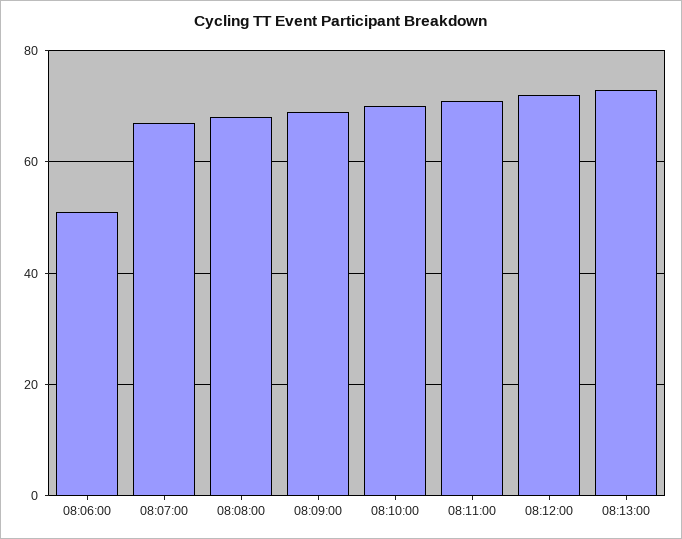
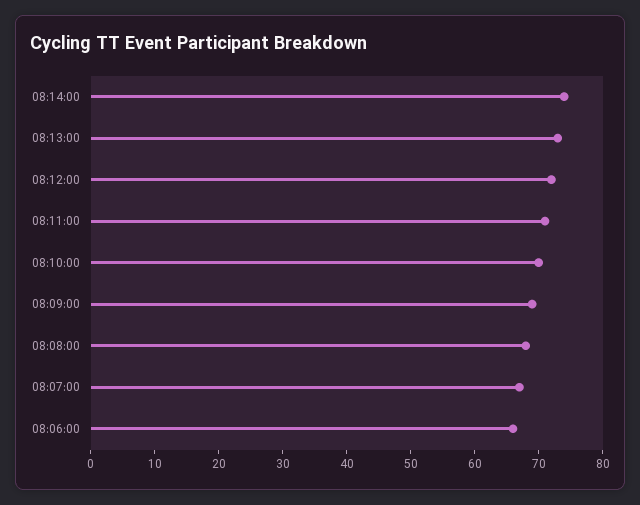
08:06:00: 50 -> 65
08:14:00: none -> 75

